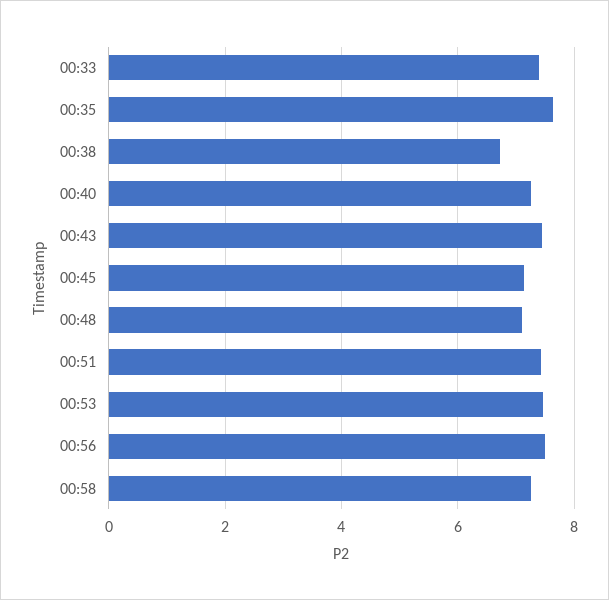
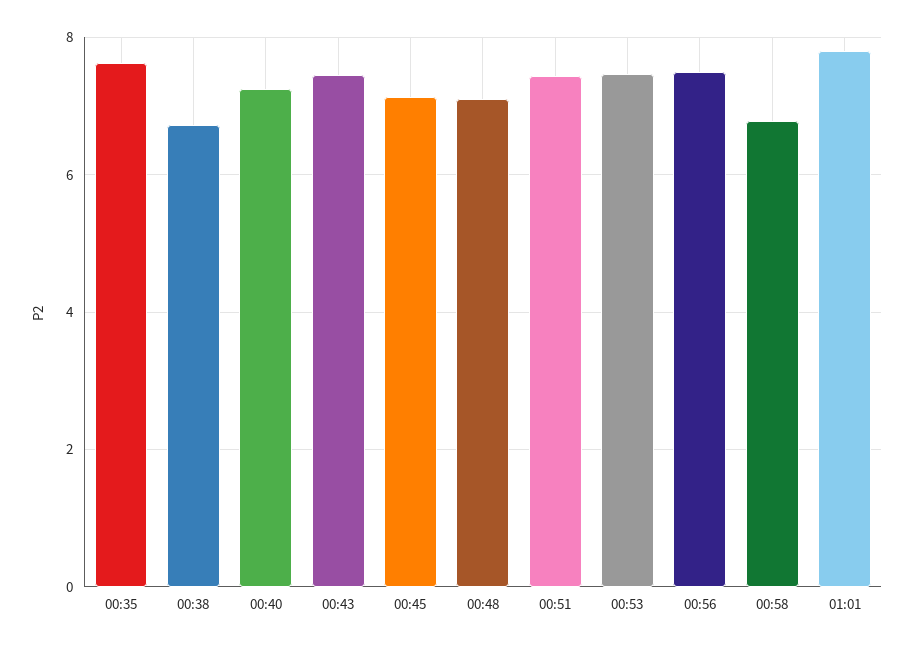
00:33: 7.4 -> none
00:58: 7.2 -> 6.8
01:01: none -> 7.8

